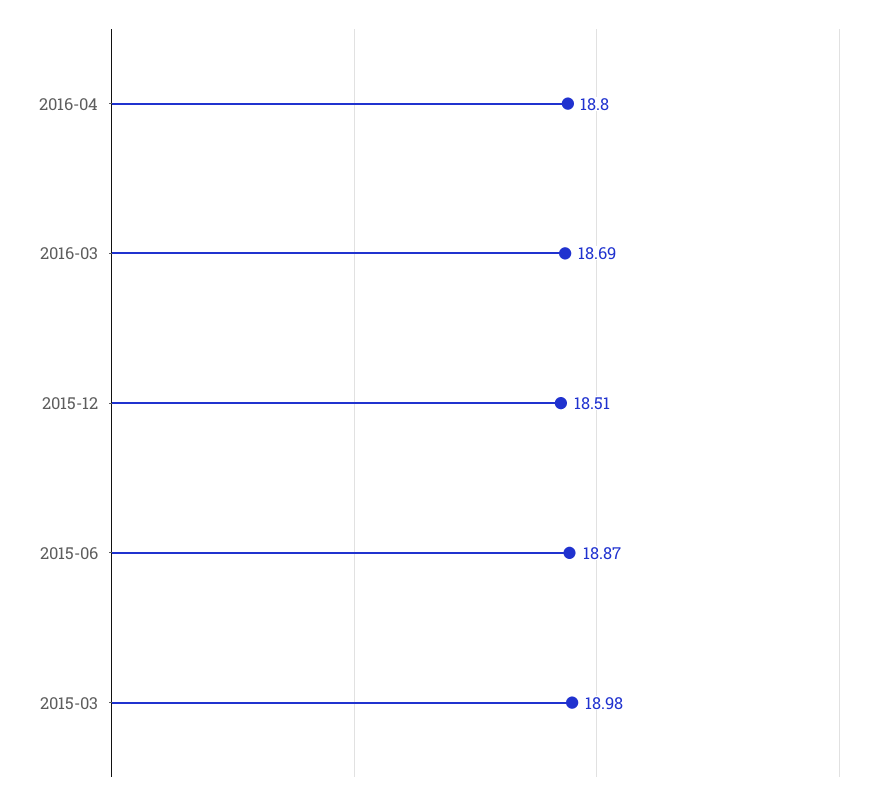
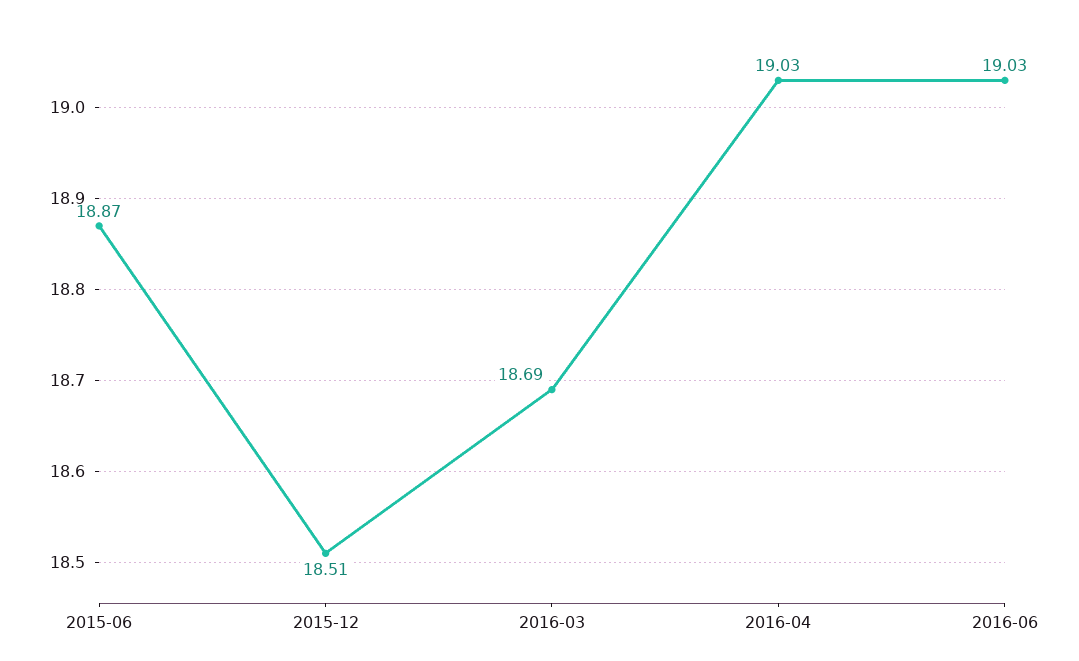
2016-04: 18.8 -> 19.03
2015-03: 18.98 -> none
2016-06: none -> 19.03

